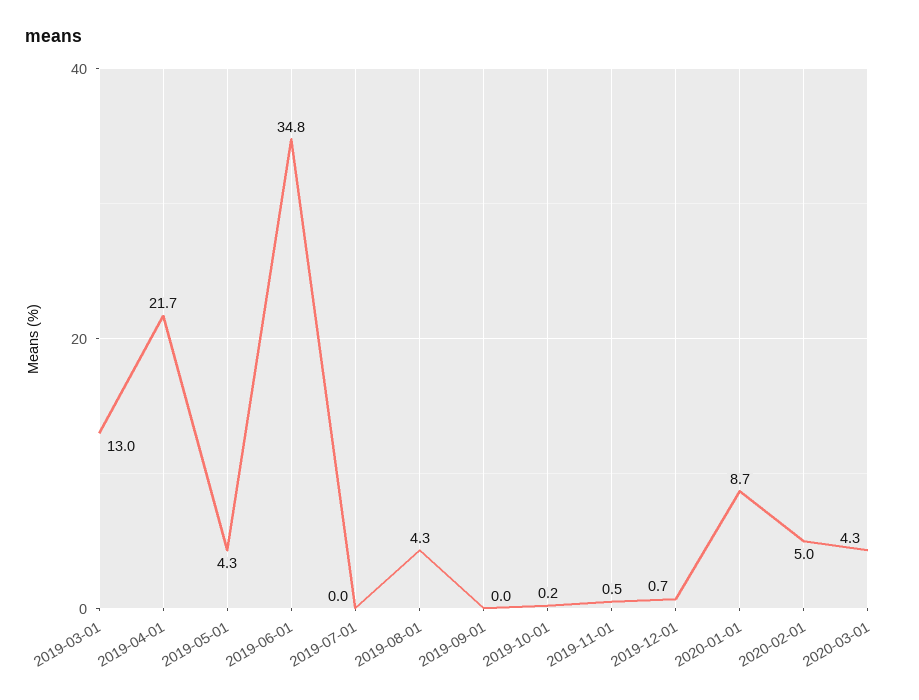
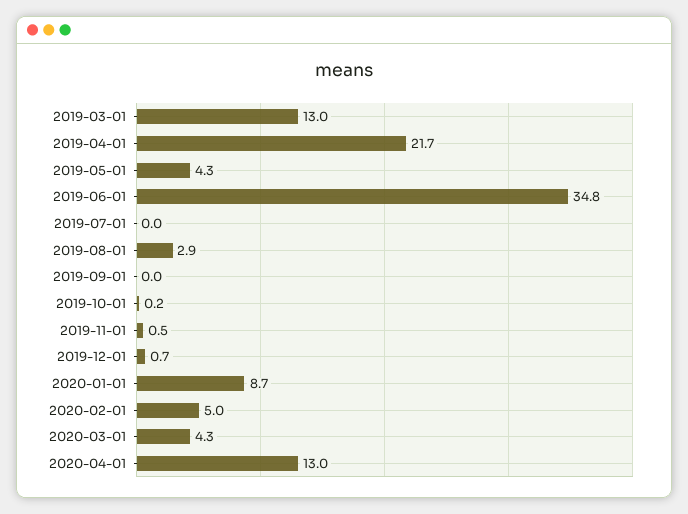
2019-08-01: 4.3 -> 2.9
2020-04-01: none -> 13

